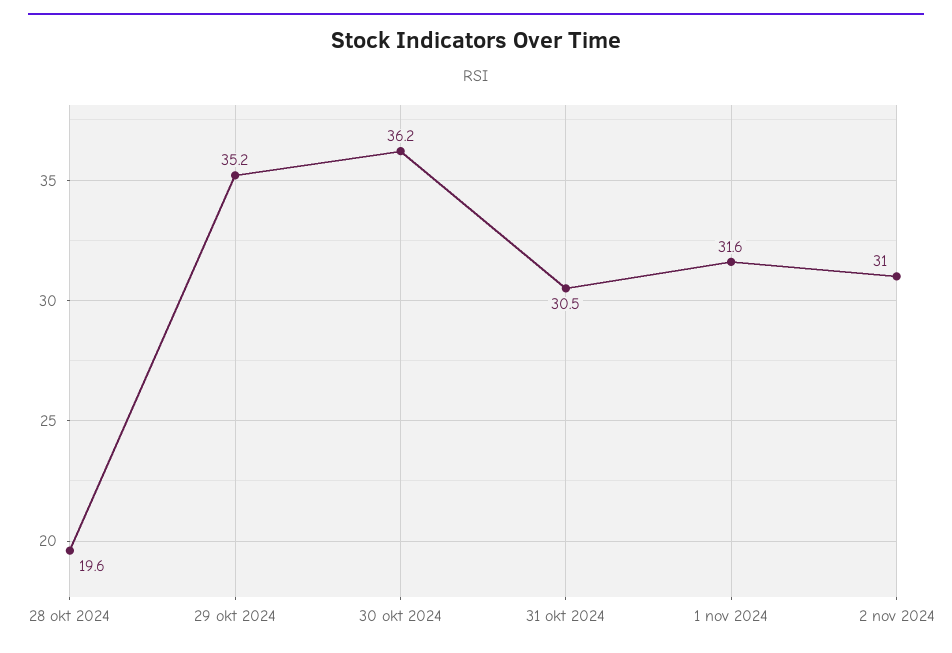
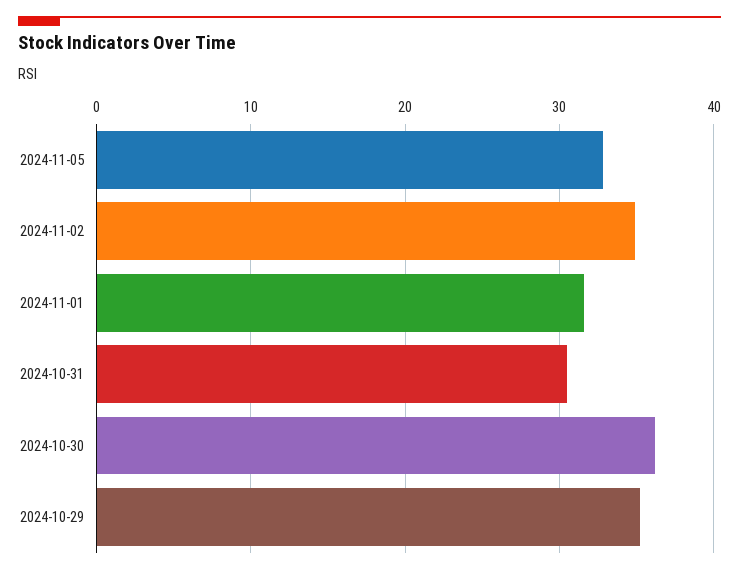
28 okt 2024: 19.6 -> none
2 nov 2024: 31 -> 35
2024-11-05: none -> 33

